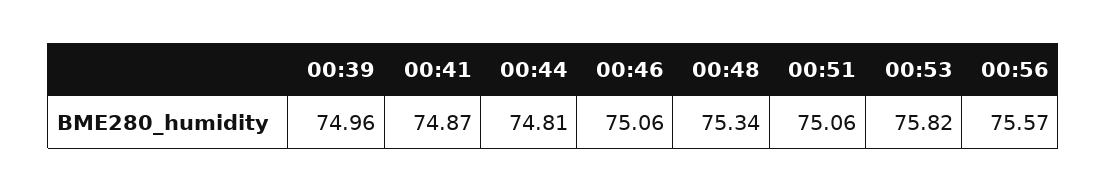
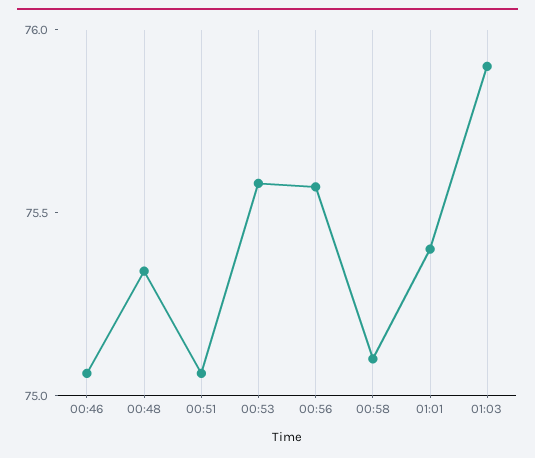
00:39: 74.96 -> none
00:41: 74.87 -> none
00:44: 74.81 -> none
00:53: 75.82 -> 75.6
00:58: none -> 75.1
01:01: none -> 75.4
01:03: none -> 75.9

